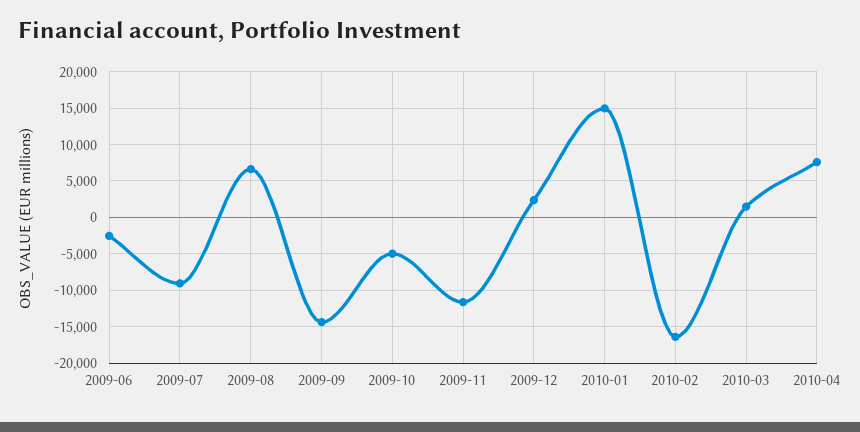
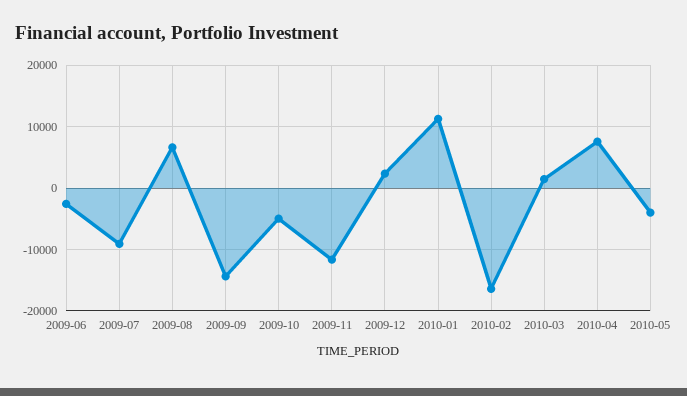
2010-01: 15000 -> 11000
2010-05: none -> -4000

